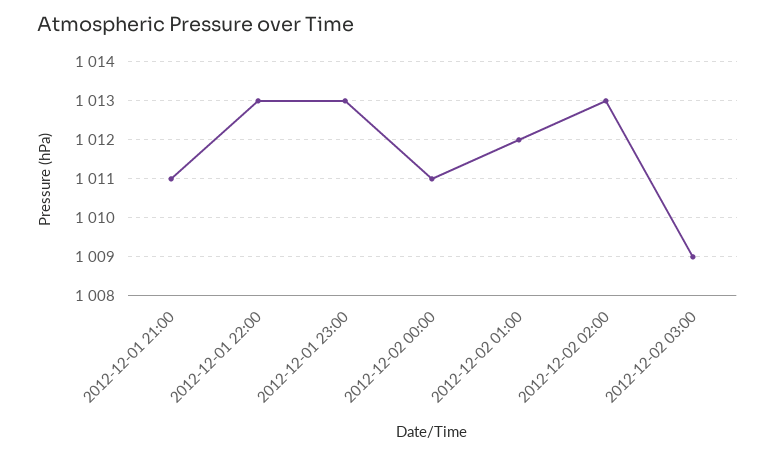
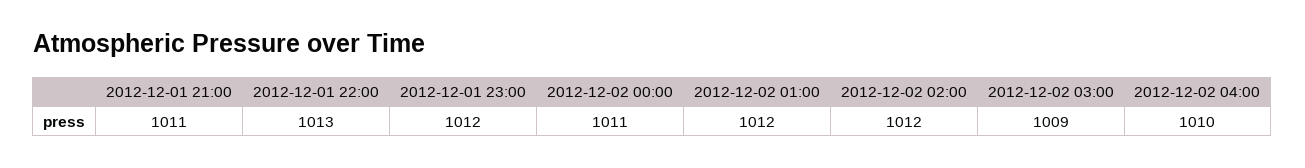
2012-12-01 23:00: 1013 -> 1012
2012-12-02 02:00: 1013 -> 1012
2012-12-02 04:00: none -> 1010

